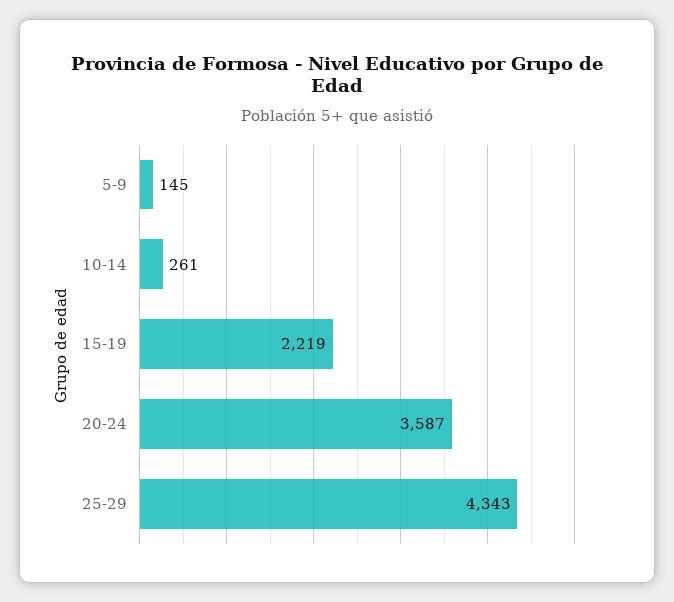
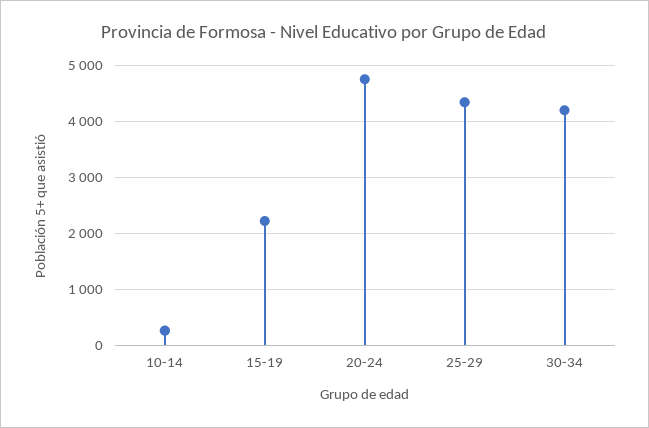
5-9: 145 -> none
20-24: 3587 -> 4800
30-34: none -> 4200

